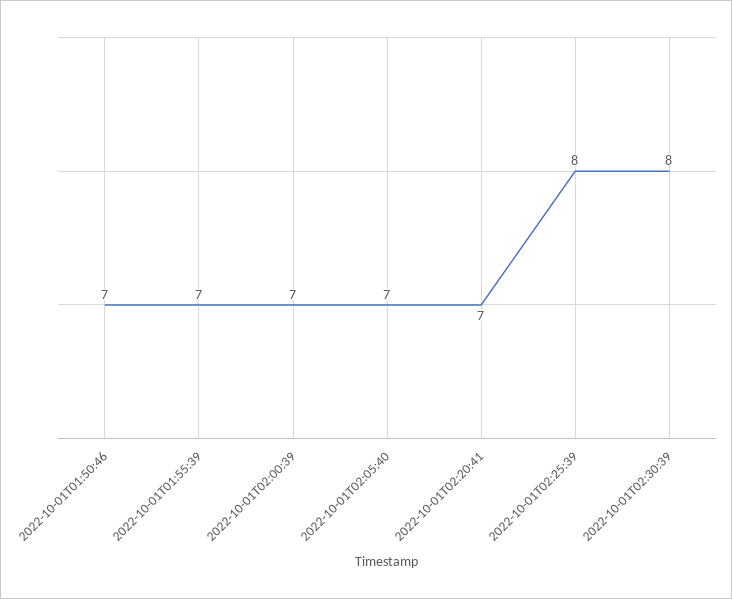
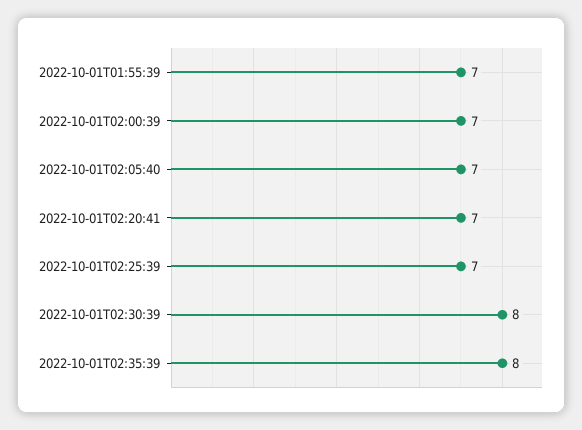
2022-10-01T01:50:46: 7 -> none
2022-10-01T02:25:39: 8 -> 7
2022-10-01T02:35:39: none -> 8

